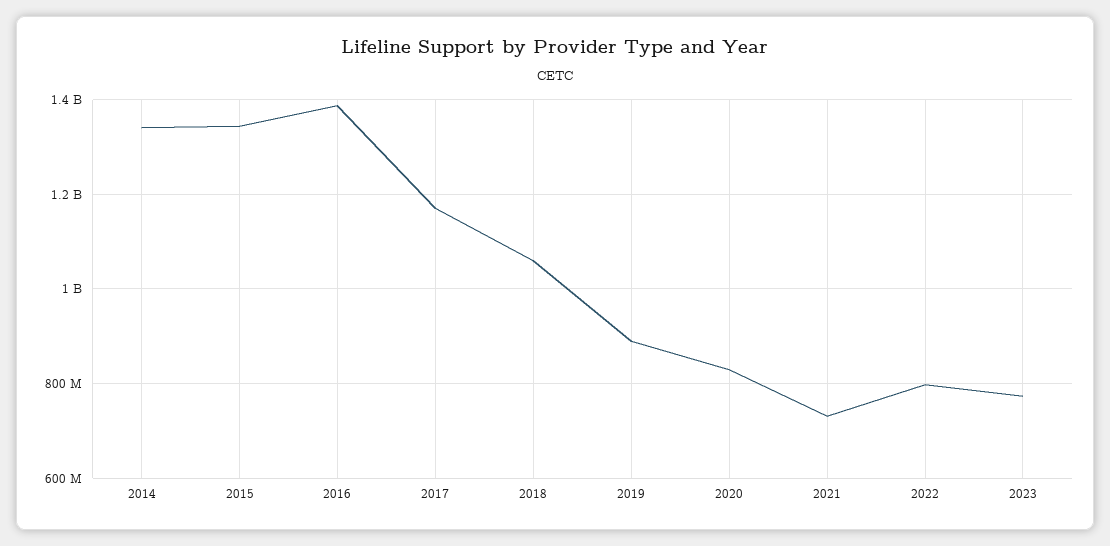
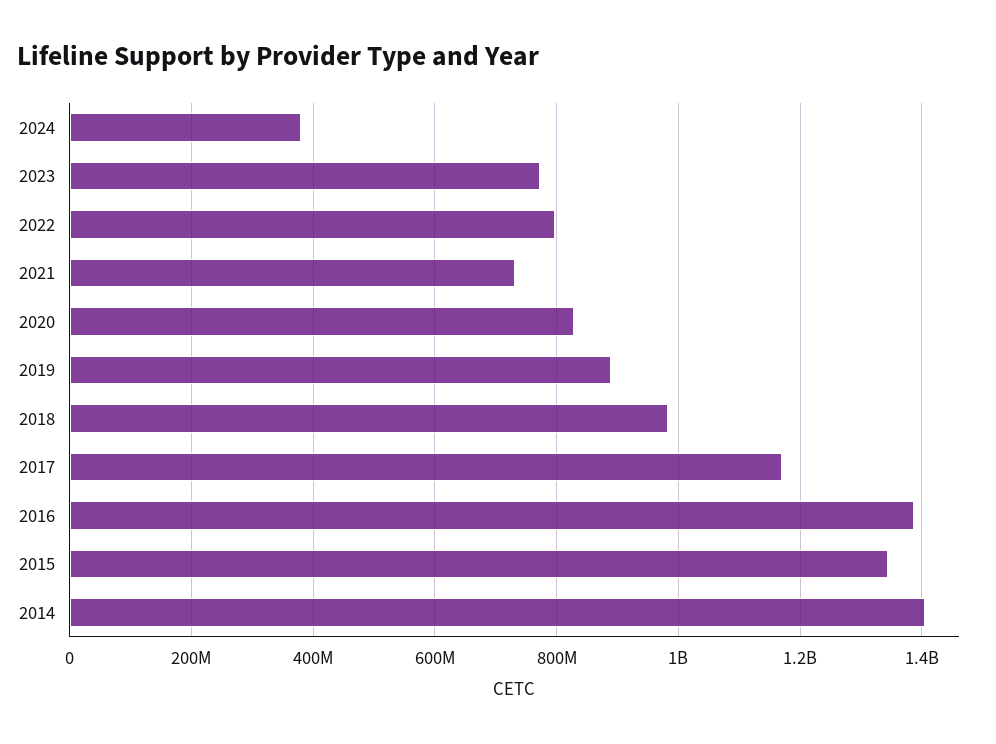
2014: 1340000000 -> 1400000000
2018: 1060000000 -> 980000000
2024: none -> 380000000

